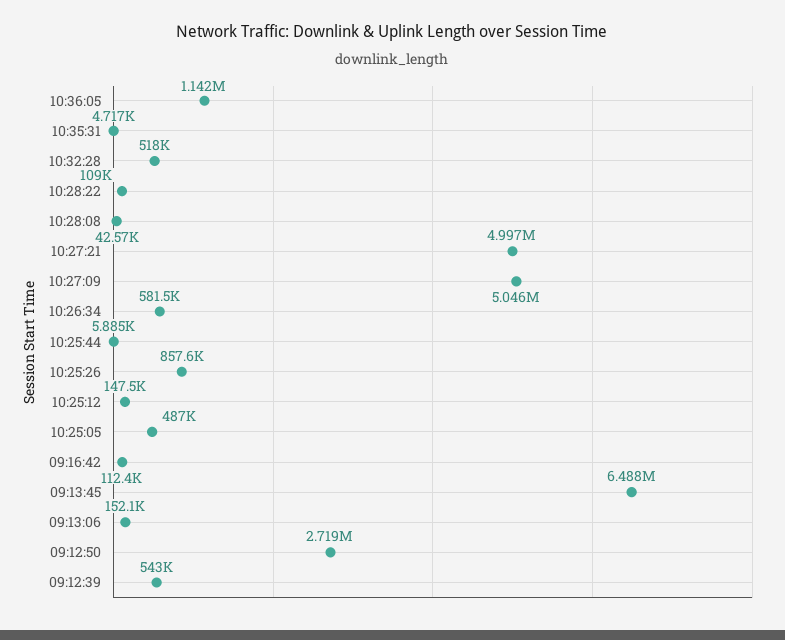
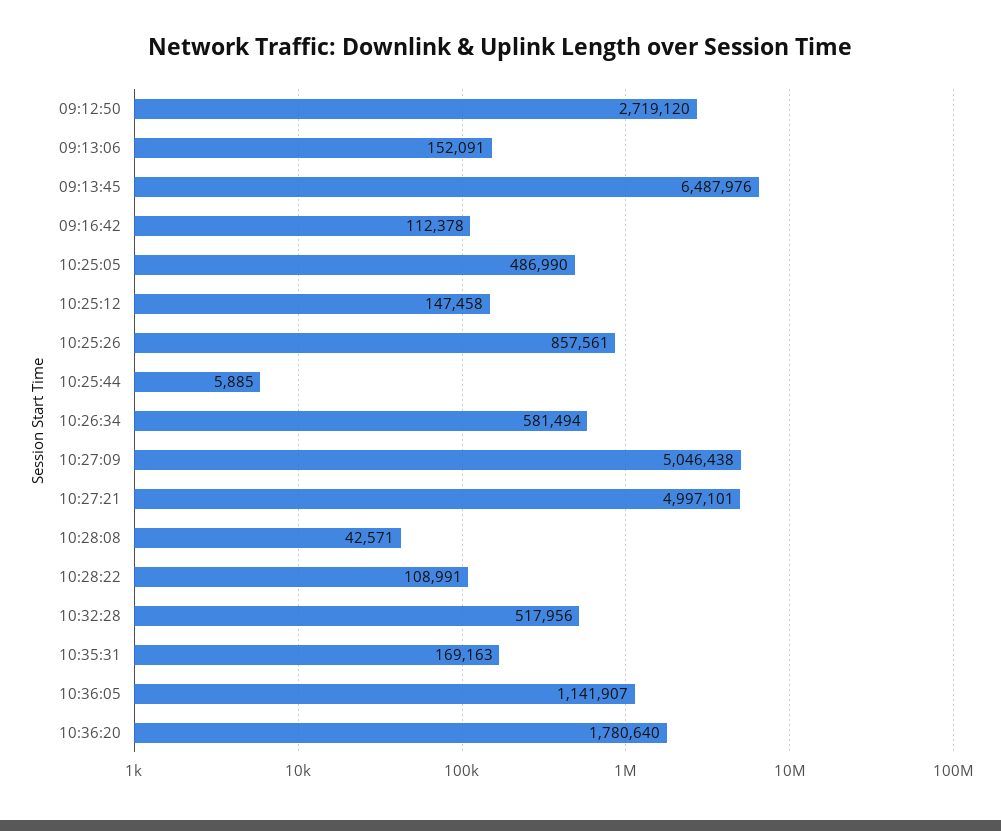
10:35:31: 4717 -> 169163
09:12:39: 543000 -> none
10:36:20: none -> 1780640

